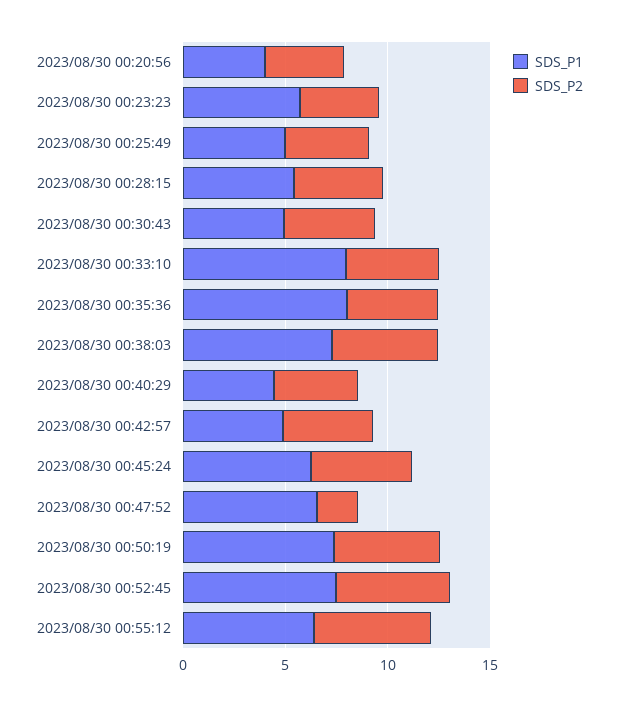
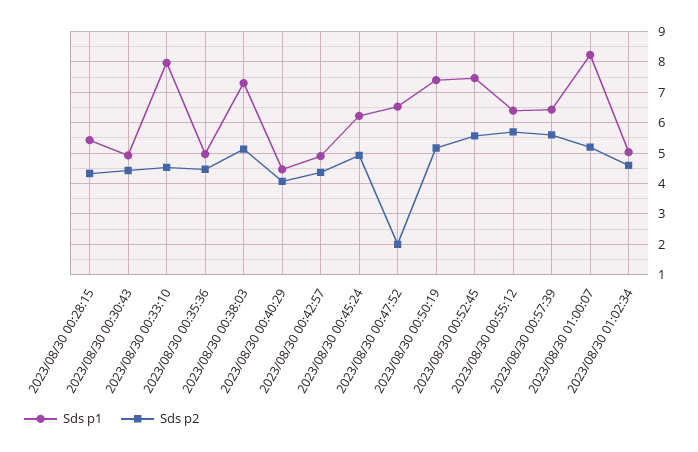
SDS_P1, 2023/08/30 00:20:56: 4 -> none
SDS_P2, 2023/08/30 00:20:56: 4 -> none
SDS_P1, 2023/08/30 00:23:23: 6 -> none
SDS_P2, 2023/08/30 00:23:23: 4 -> none
SDS_P1, 2023/08/30 00:25:49: 5 -> none
SDS_P2, 2023/08/30 00:25:49: 4 -> none
SDS_P1, 2023/08/30 00:35:36: 8 -> 5
SDS_P1, 2023/08/30 00:57:39: none -> 6.4
SDS_P2, 2023/08/30 00:57:39: none -> 5.6
SDS_P1, 2023/08/30 01:00:07: none -> 8.2
SDS_P2, 2023/08/30 01:00:07: none -> 5.2
SDS_P1, 2023/08/30 01:02:34: none -> 5
SDS_P2, 2023/08/30 01:02:34: none -> 4.6

